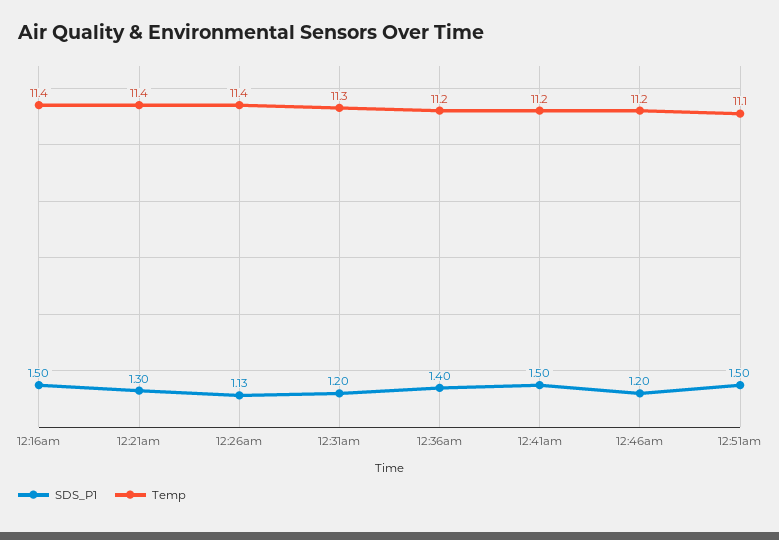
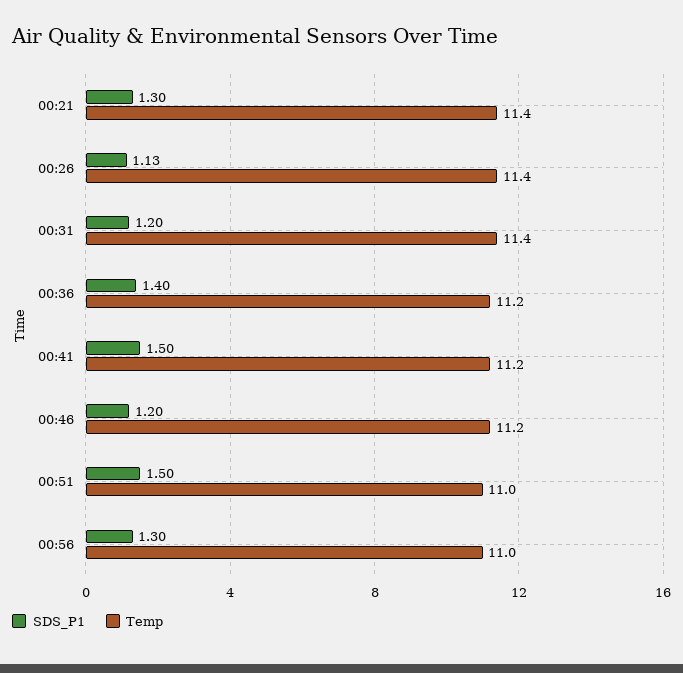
SDS_P1, 12:16am: 1.5 -> none
Temp, 12:16am: 11.4 -> none
Temp, 12:31am: 11.3 -> 11.4
Temp, 12:51am: 11.1 -> 11
SDS_P1, 00:56: none -> 1.3
Temp, 00:56: none -> 11

